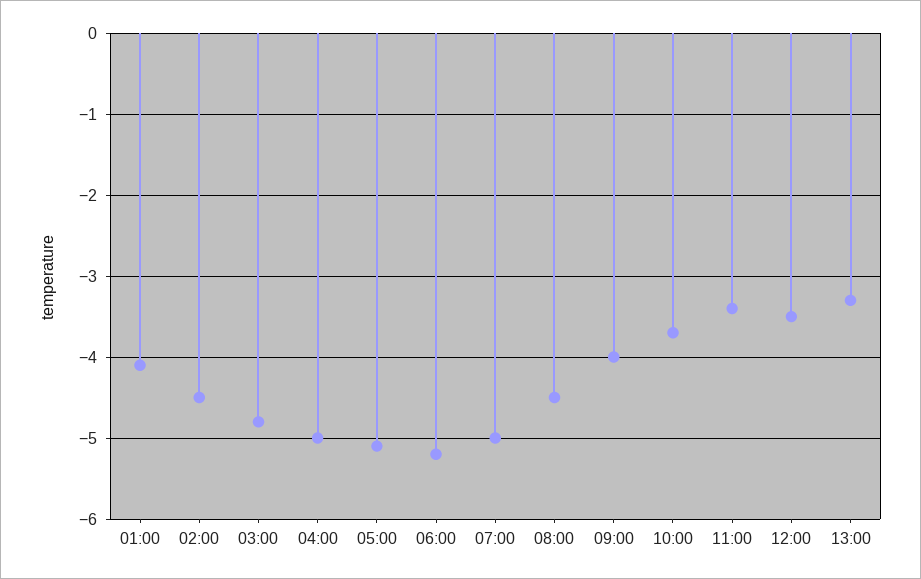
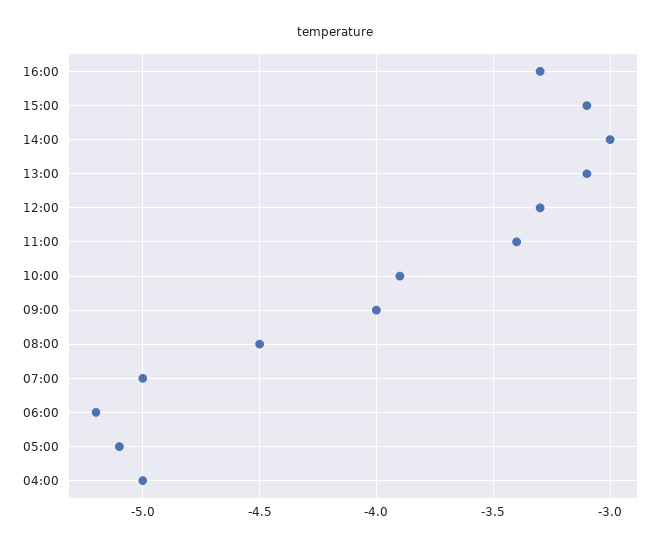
01:00: -4.1 -> none
02:00: -4.5 -> none
03:00: -4.8 -> none
10:00: -3.7 -> -3.9
12:00: -3.5 -> -3.3
13:00: -3.3 -> -3.1
16:00: none -> -3.3
15:00: none -> -3.1
14:00: none -> -3

